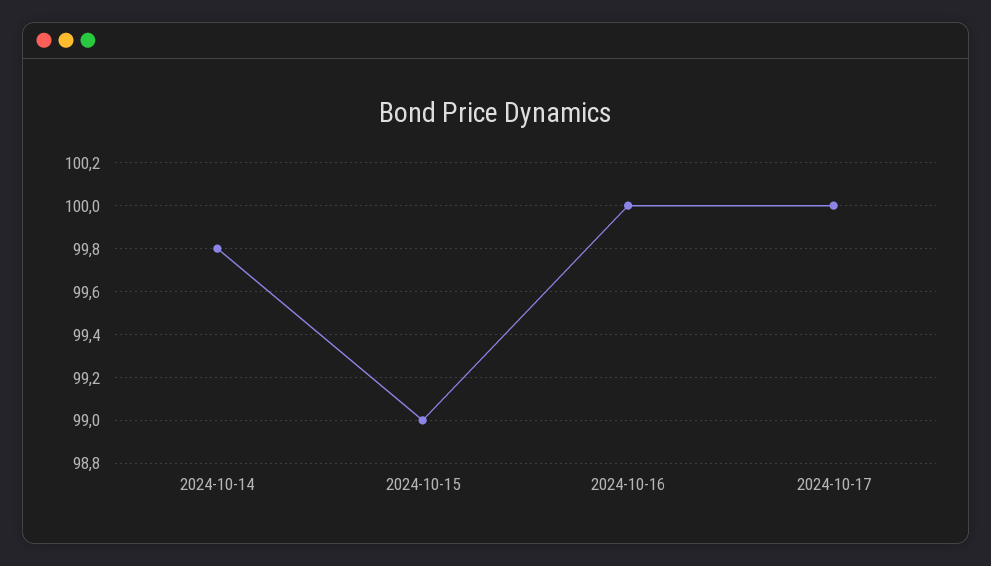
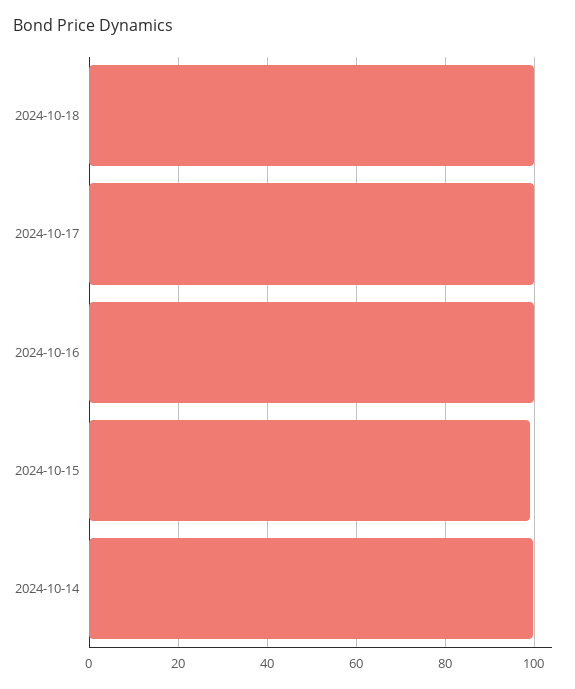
2024-10-18: none -> 100

